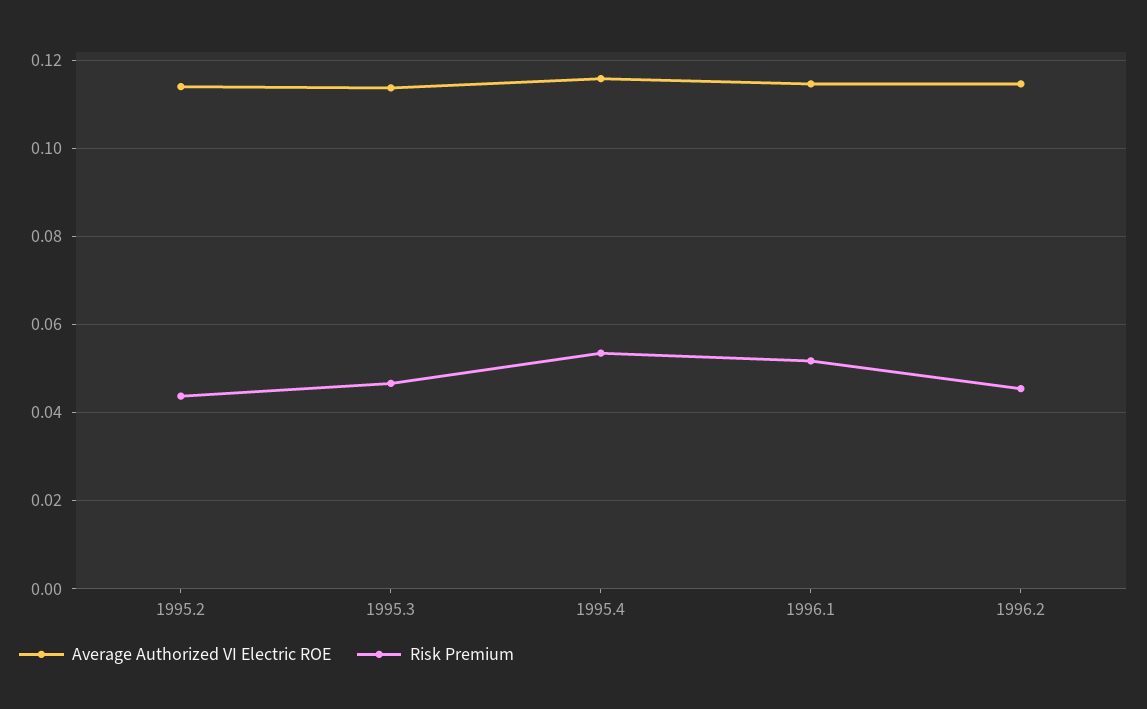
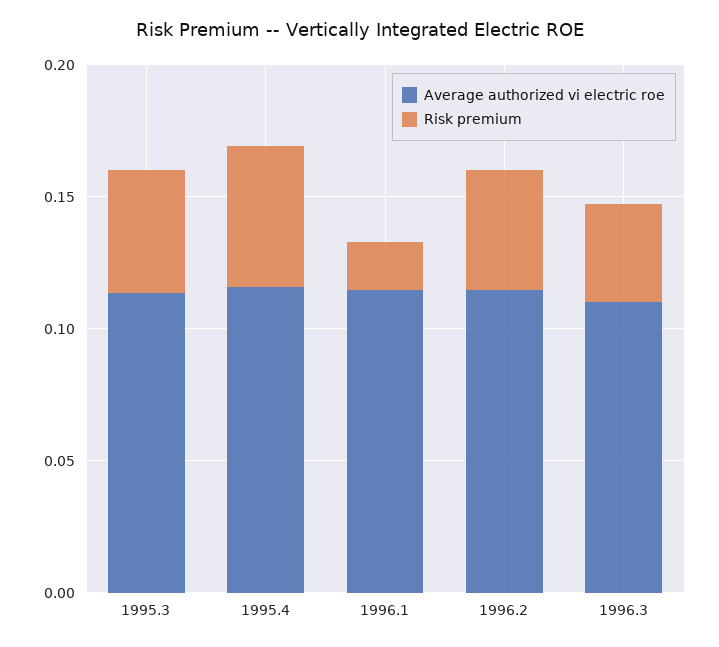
Average Authorized VI Electric ROE, 1995.2: 0.114 -> none
Risk Premium, 1995.2: 0.044 -> none
Risk Premium, 1996.1: 0.052 -> 0.02
Average Authorized VI Electric ROE, 1996.3: none -> 0.11
Risk Premium, 1996.3: none -> 0.04

